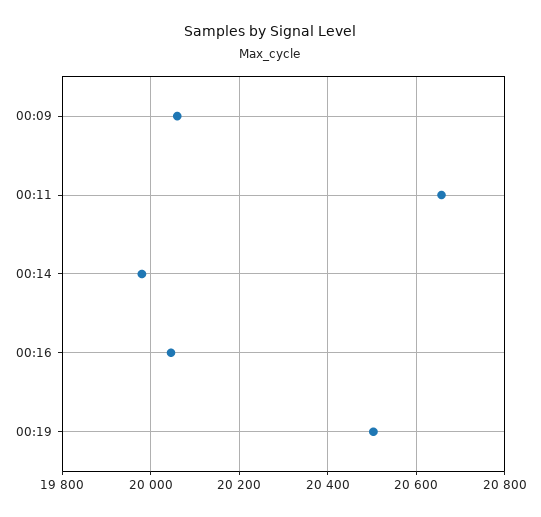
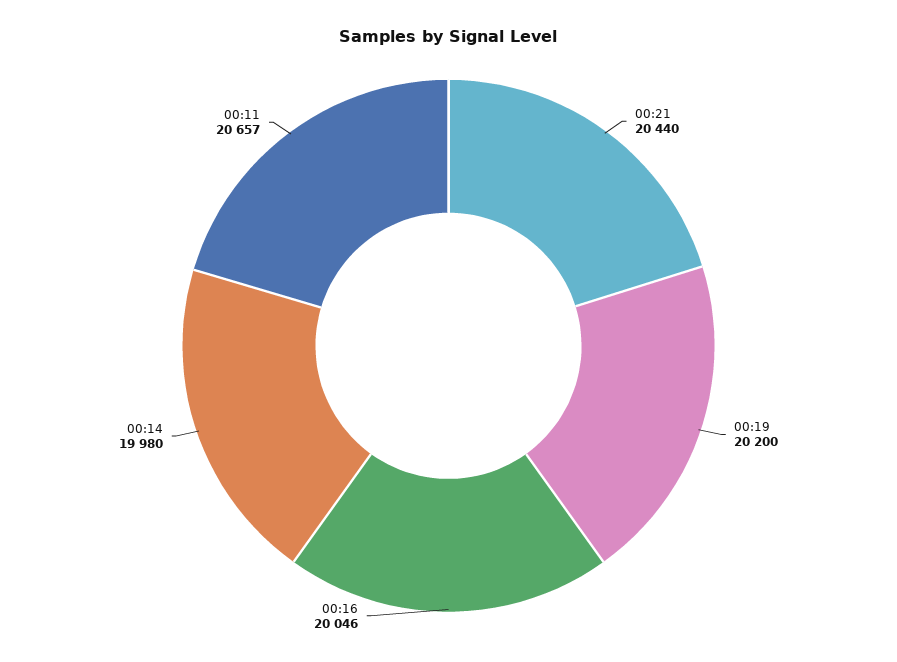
00:09: 20060 -> none
00:19: 20500 -> 20200
00:21: none -> 20440

